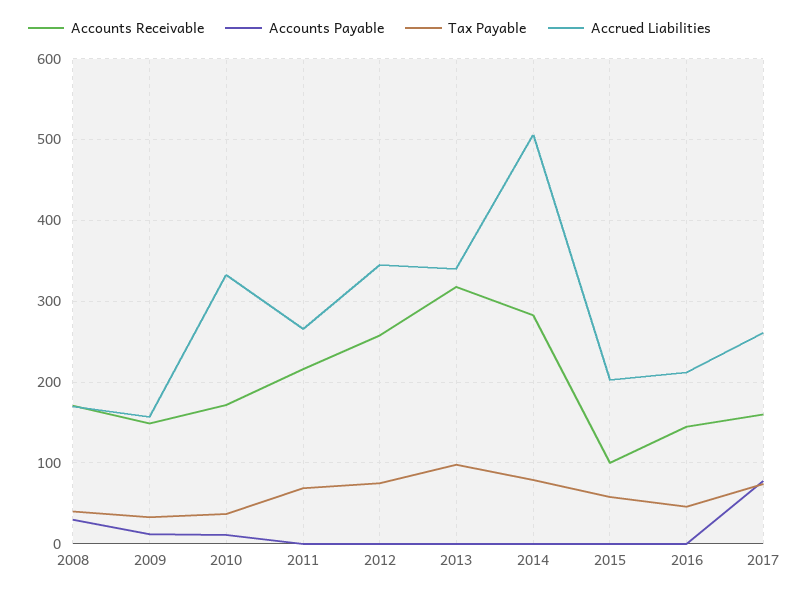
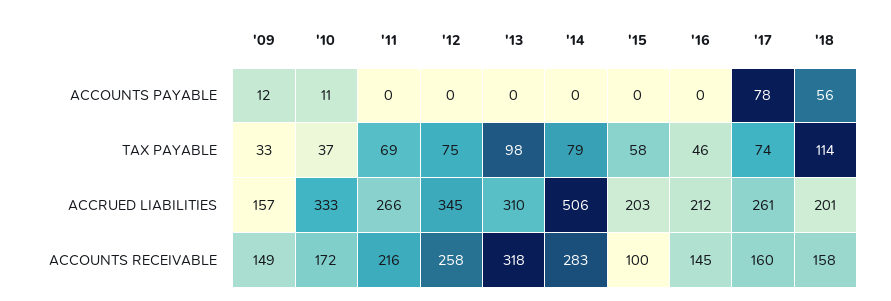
Accounts Receivable, 2008: 170 -> none
Accounts Payable, 2008: 30 -> none
Tax Payable, 2008: 40 -> none
Accrued Liabilities, 2008: 170 -> none
Accrued Liabilities, 2013: 340 -> 310
Accounts Payable, '18: none -> 56
Tax Payable, '18: none -> 114
Accrued Liabilities, '18: none -> 201
Accounts Receivable, '18: none -> 158

